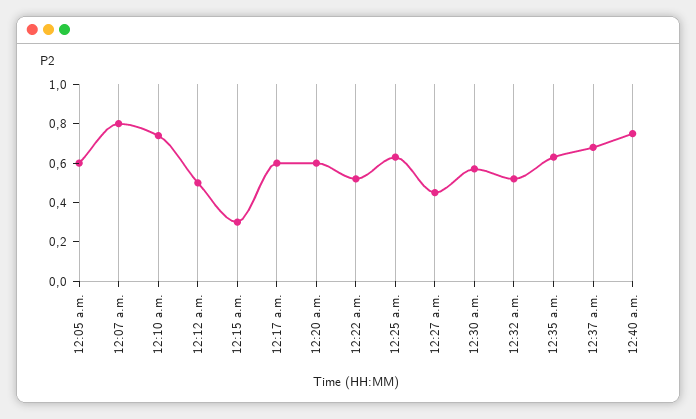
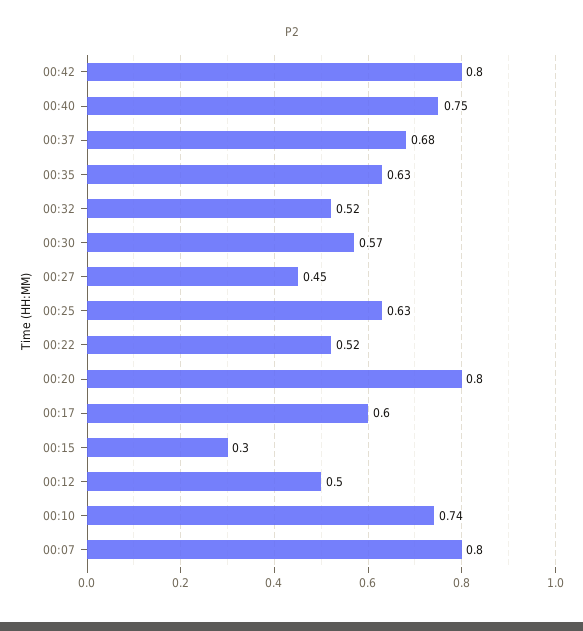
12:05 a.m.: 0.6 -> none
12:20 a.m.: 0.6 -> 0.8
00:42: none -> 0.8

